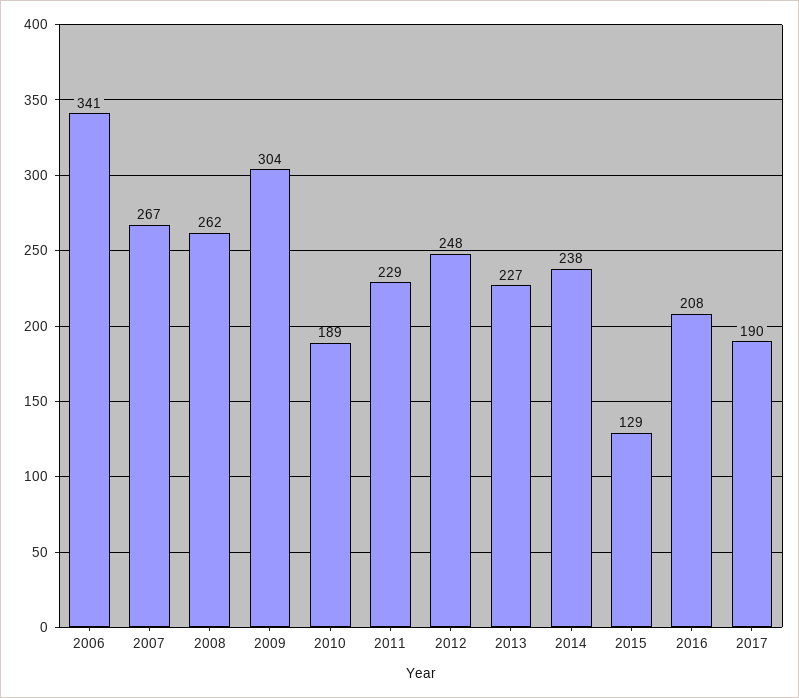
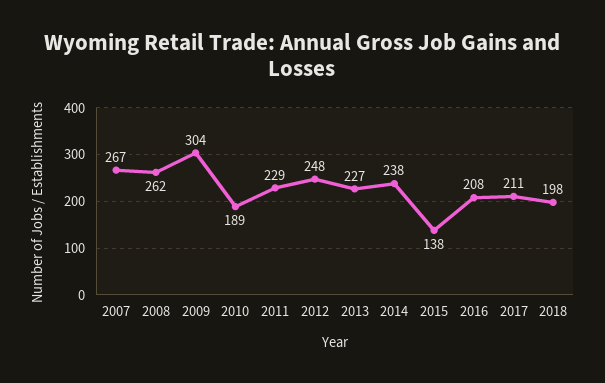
2006: 341 -> none
2015: 129 -> 138
2017: 190 -> 211
2018: none -> 198

